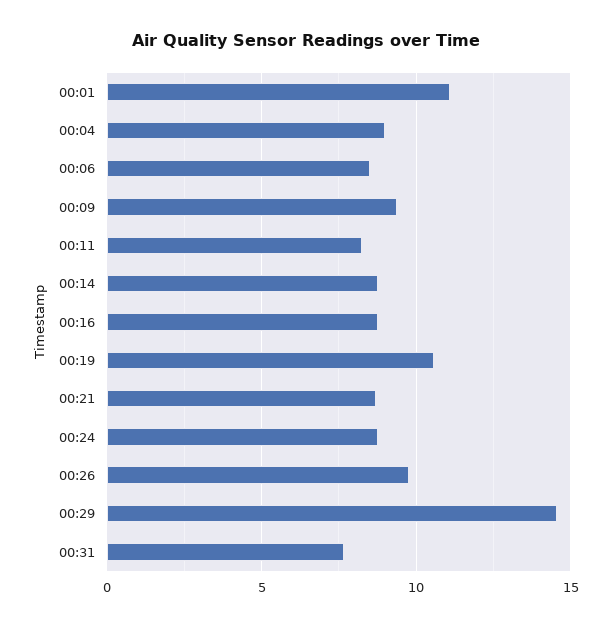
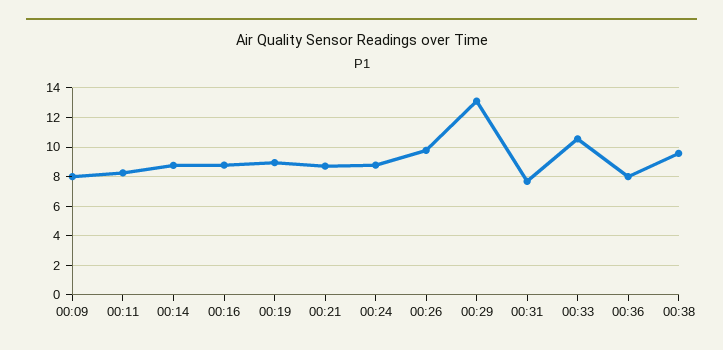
00:01: 11 -> none
00:04: 9 -> none
00:06: 8.5 -> none
00:09: 9.5 -> 8
00:19: 10.5 -> 9
00:29: 14.5 -> 13
00:33: none -> 10.5
00:36: none -> 8
00:38: none -> 9.5

